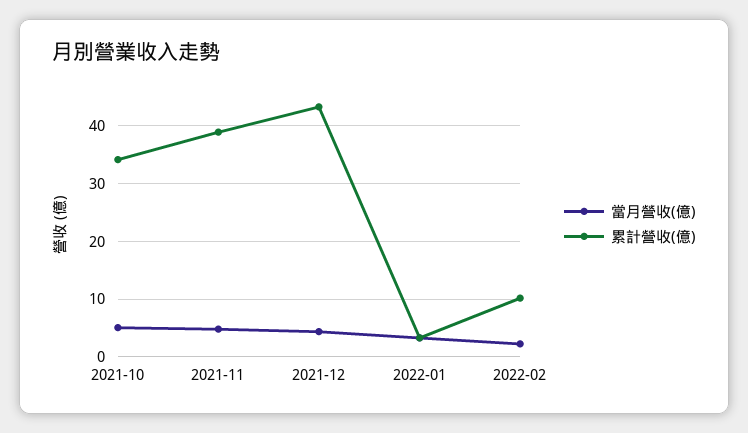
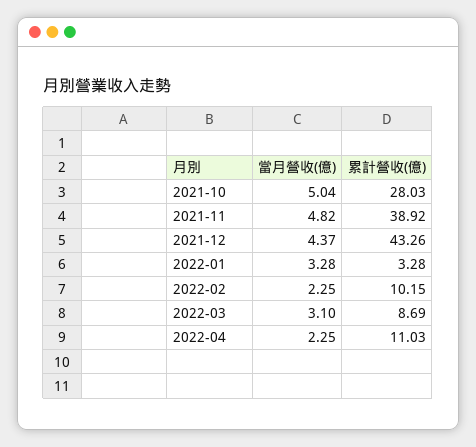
累計營收(億), 2021-10: 34 -> 28.03
當月營收(億), 2022-03: none -> 3.1
累計營收(億), 2022-03: none -> 8.69
當月營收(億), 2022-04: none -> 2.25
累計營收(億), 2022-04: none -> 11.03

